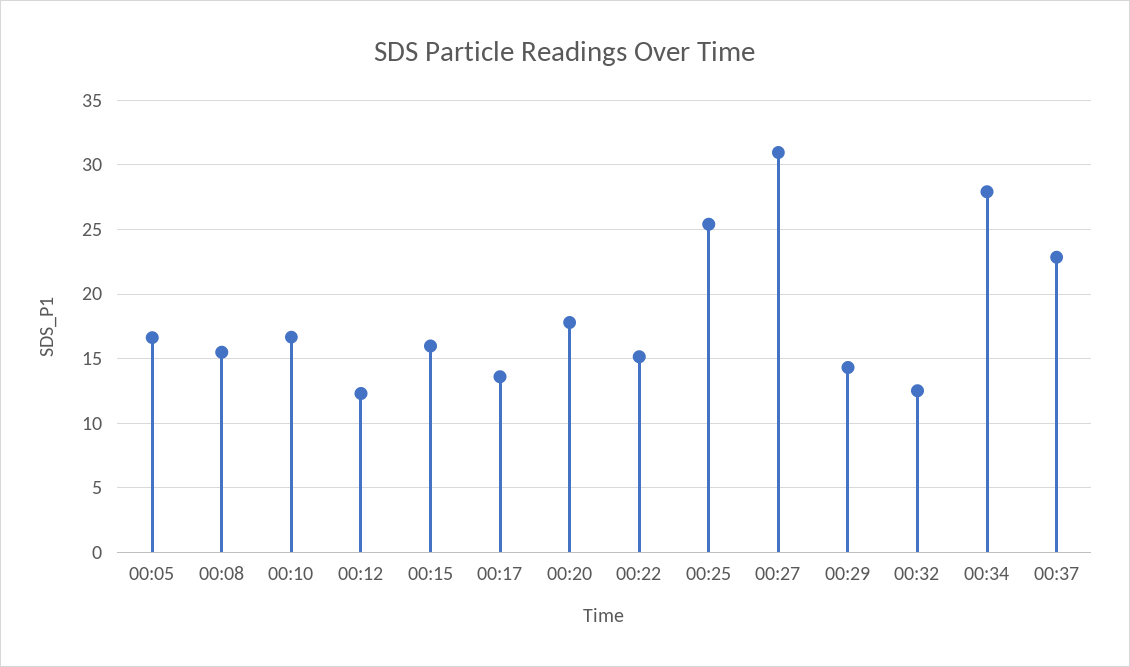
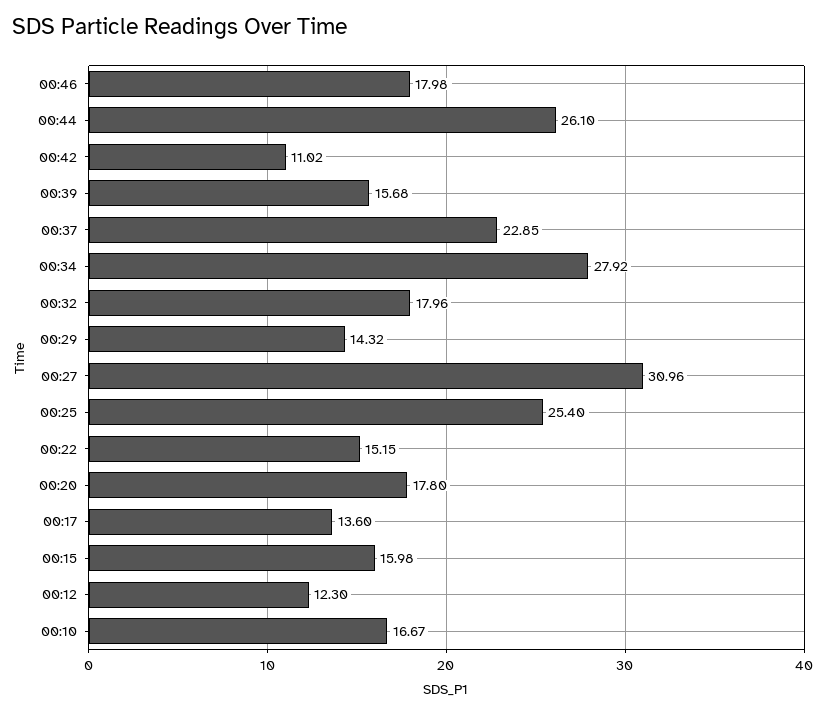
00:05: 16.5 -> none
00:08: 15.5 -> none
00:32: 12.5 -> 17.96
00:46: none -> 17.98
00:44: none -> 26.1
00:42: none -> 11.02
00:39: none -> 15.68

